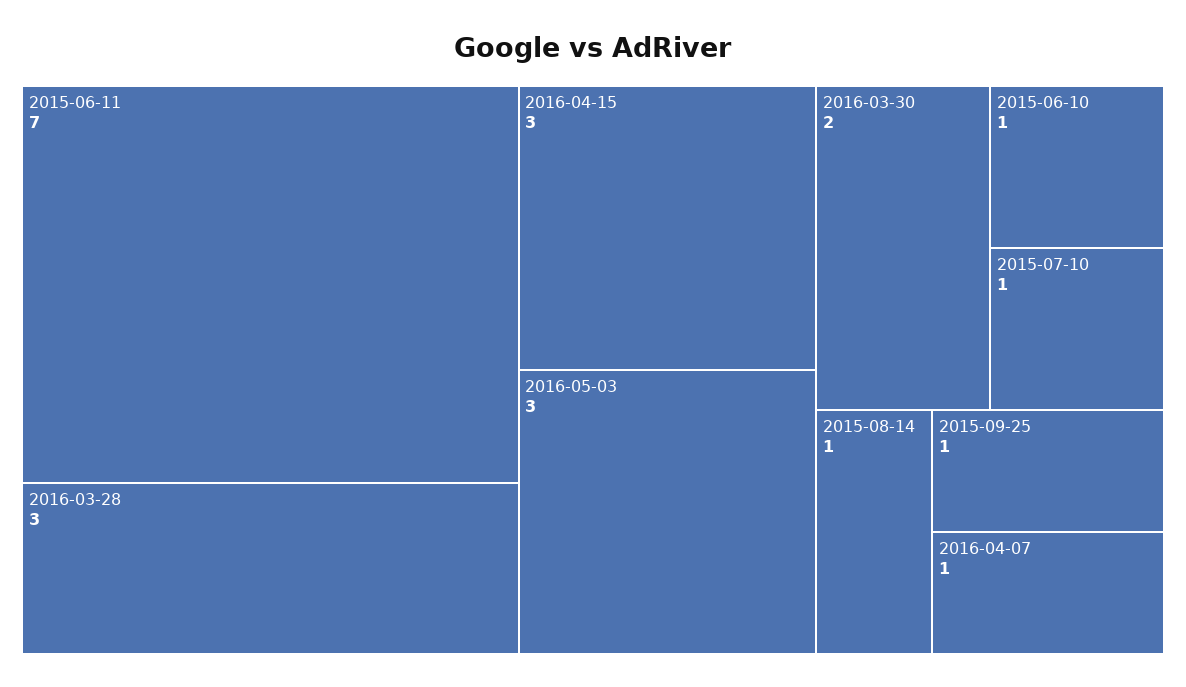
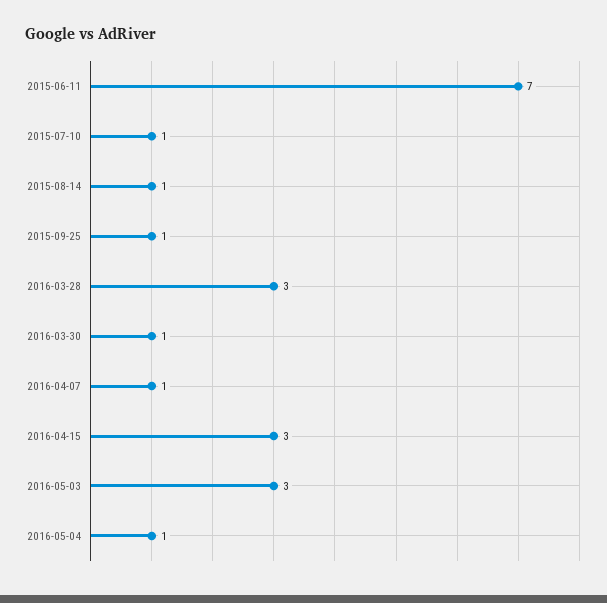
2016-03-30: 2 -> 1
2015-06-10: 1 -> none
2016-05-04: none -> 1

